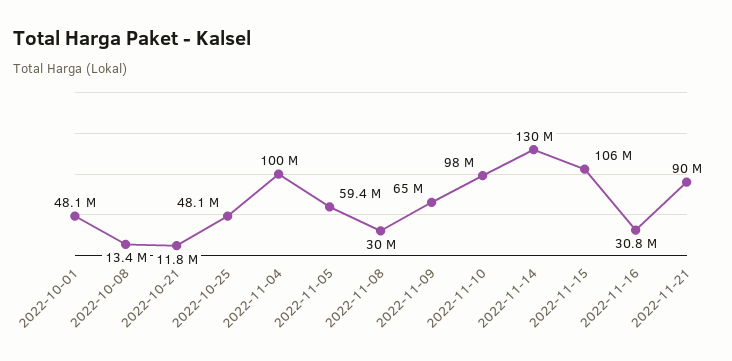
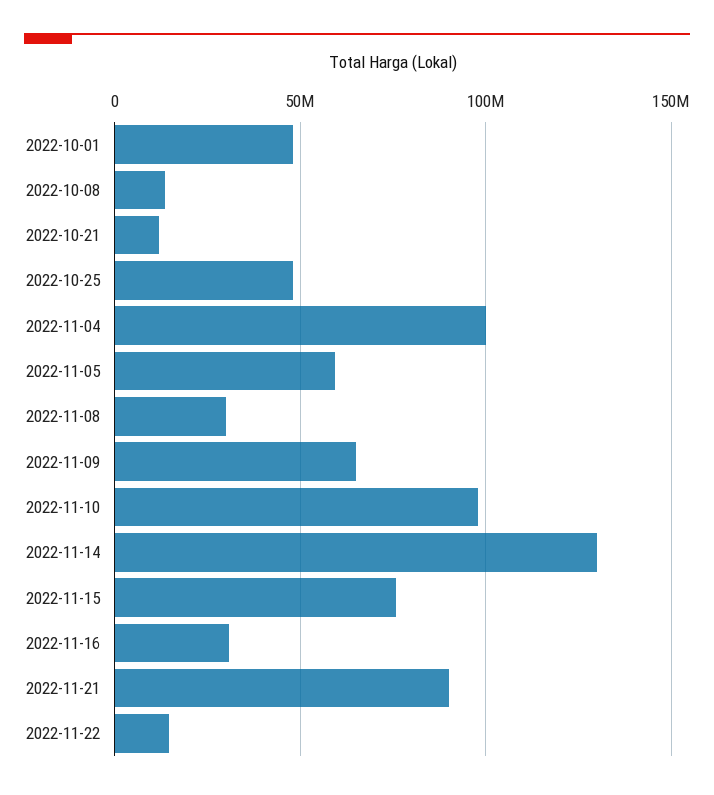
2022-11-15: 106000000 -> 75000000
2022-11-22: none -> 15000000

